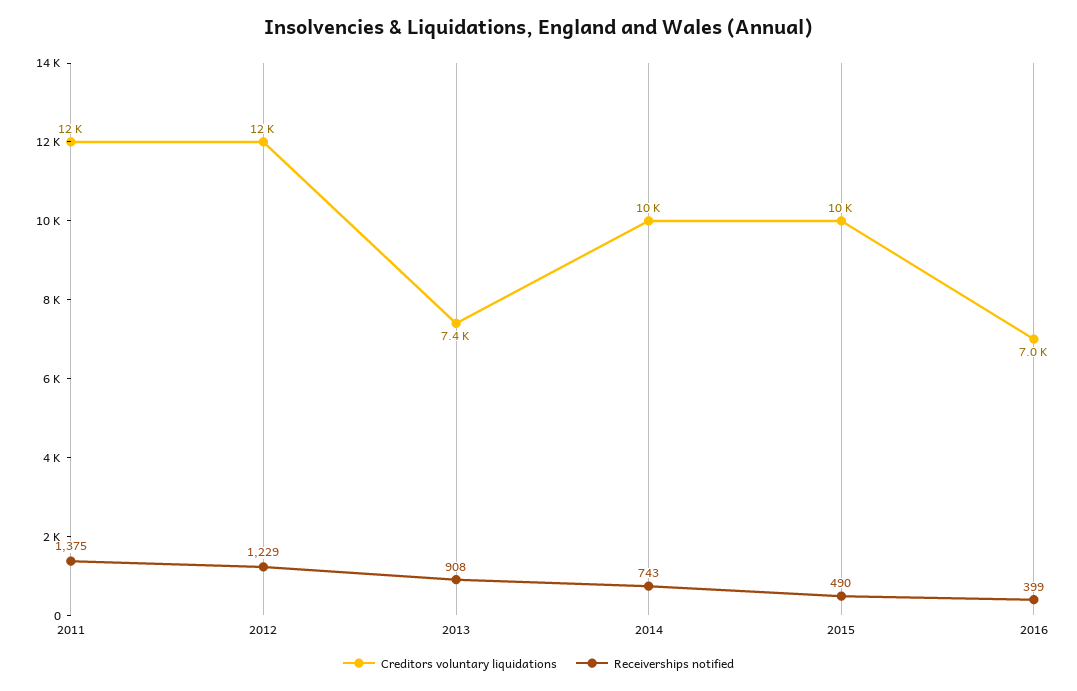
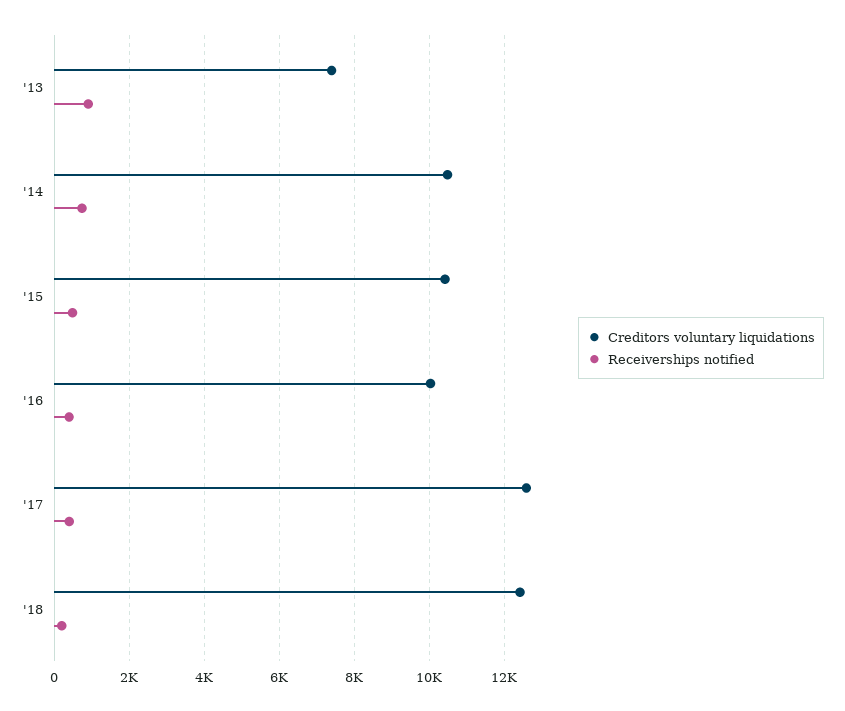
Creditors voluntary liquidations, 2011: 12000 -> none
Receiverships notified, 2011: 1375 -> none
Creditors voluntary liquidations, 2012: 12000 -> none
Receiverships notified, 2012: 1229 -> none
Creditors voluntary liquidations, 2016: 7000 -> 10000
Creditors voluntary liquidations, '17: none -> 12600
Receiverships notified, '17: none -> 400
Creditors voluntary liquidations, '18: none -> 12400
Receiverships notified, '18: none -> 200

